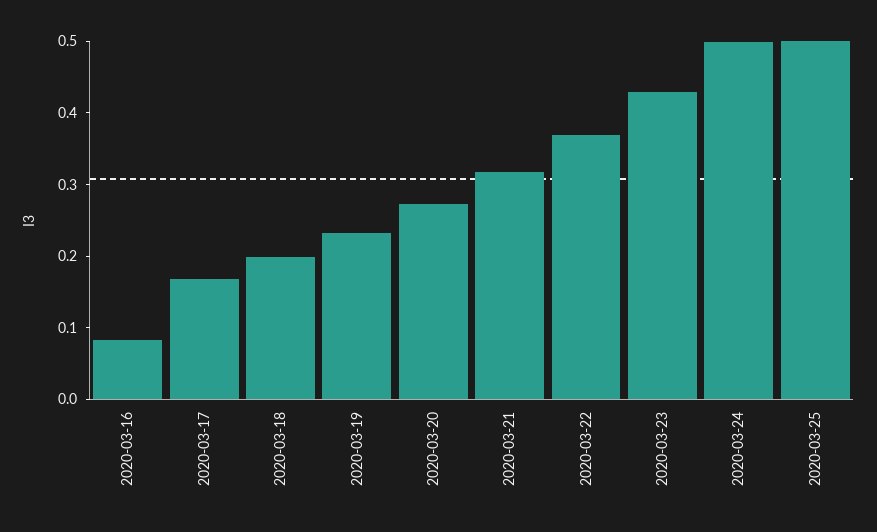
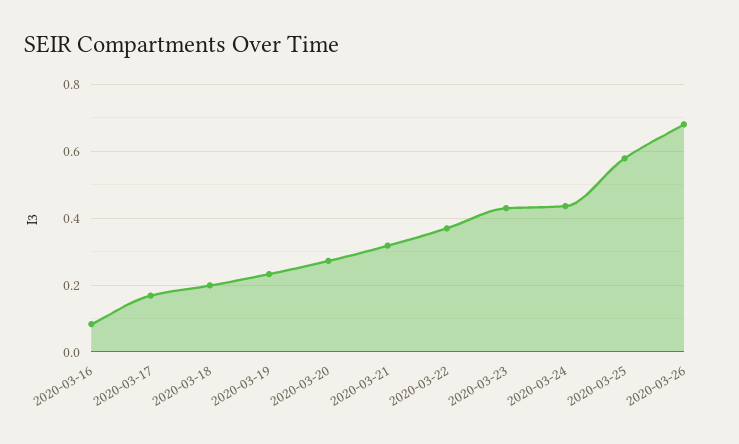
2020-03-24: 0.5 -> 0.44
2020-03-25: 0.5 -> 0.58
2020-03-26: none -> 0.68

